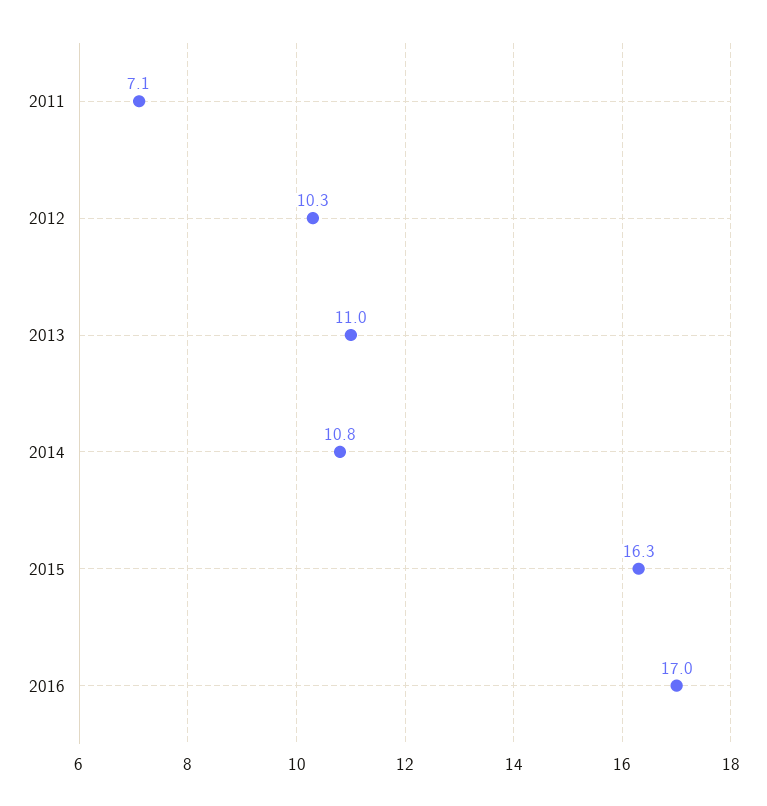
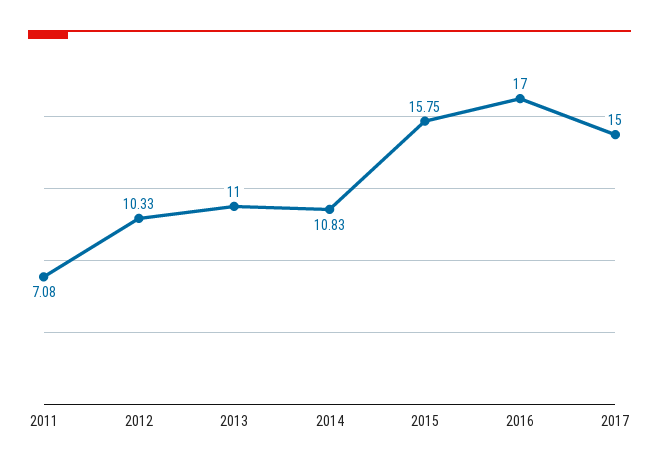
2015: 16.3 -> 15.75
2017: none -> 15

